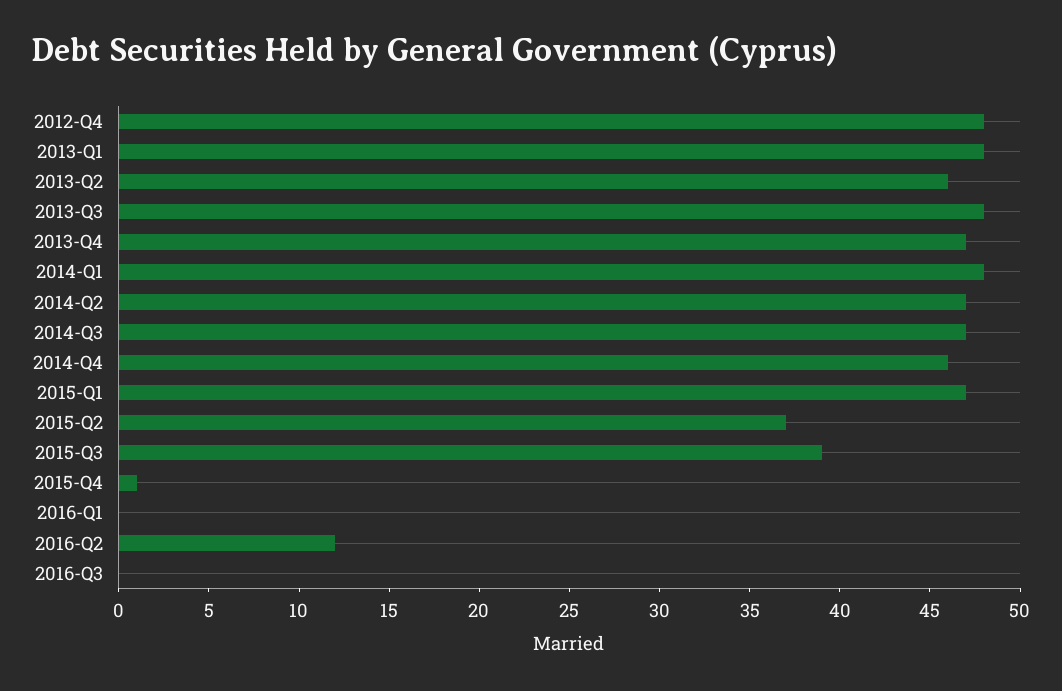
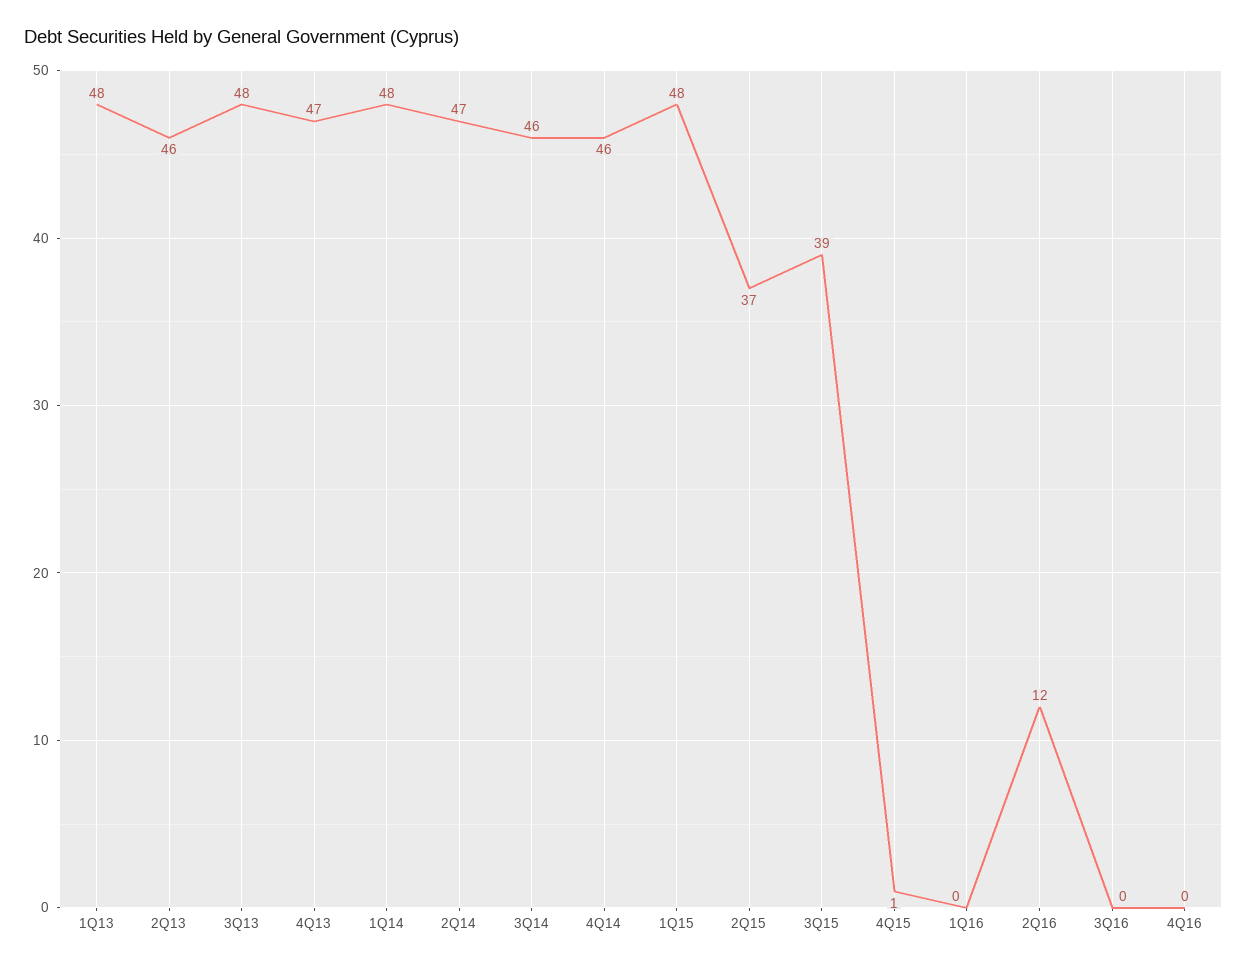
2012-Q4: 48 -> none
2014-Q3: 47 -> 46
2015-Q1: 47 -> 48
4Q16: none -> 0

